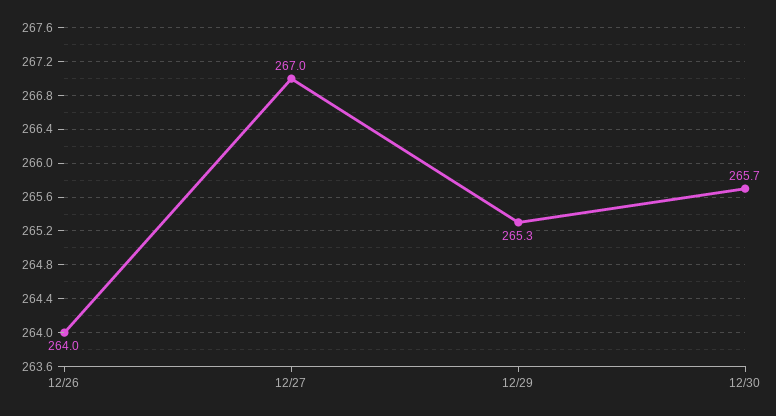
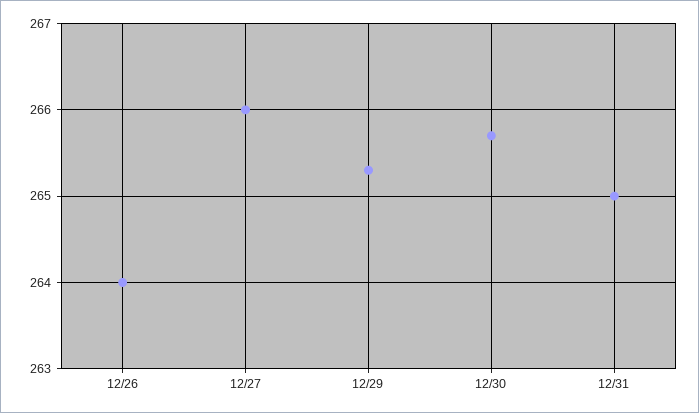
12/27: 267 -> 266
12/31: none -> 265

